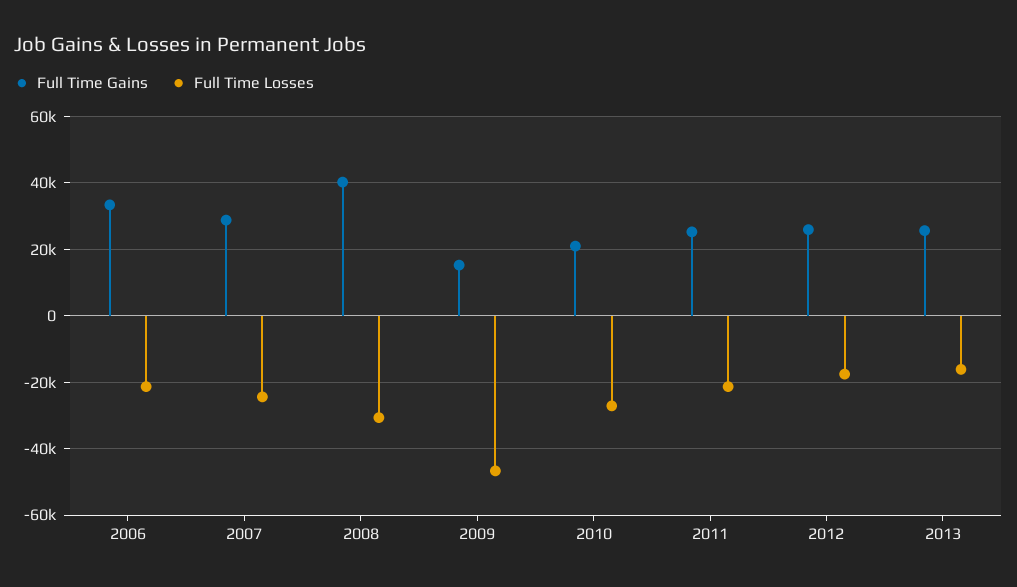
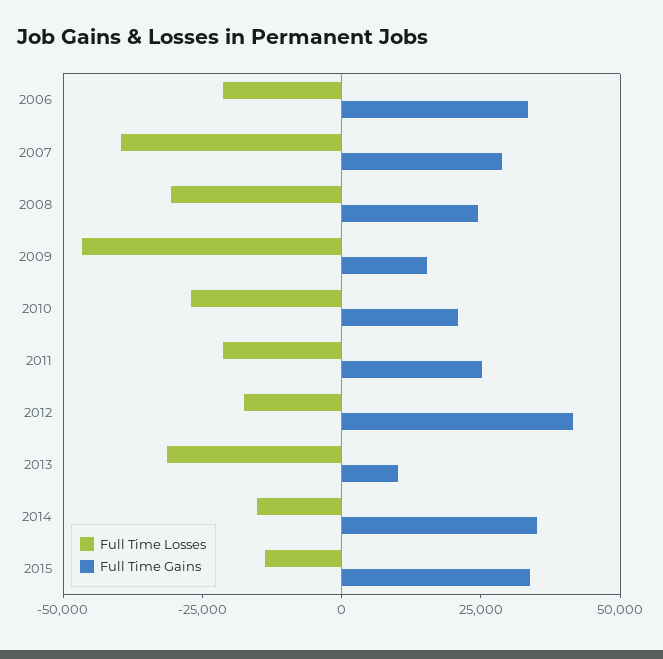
Full Time Losses, 2007: -24000 -> -40000
Full Time Gains, 2008: 40000 -> 25000
Full Time Gains, 2012: 26000 -> 40000
Full Time Gains, 2013: 26000 -> 10000
Full Time Losses, 2013: -16000 -> -30000
Full Time Losses, 2014: none -> -15000
Full Time Gains, 2014: none -> 35000
Full Time Losses, 2015: none -> -15000
Full Time Gains, 2015: none -> 35000

